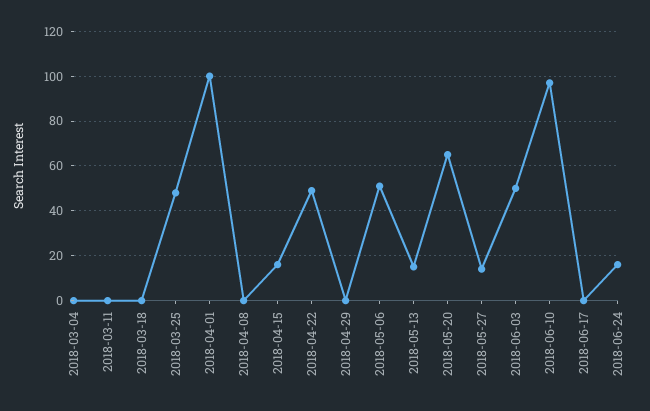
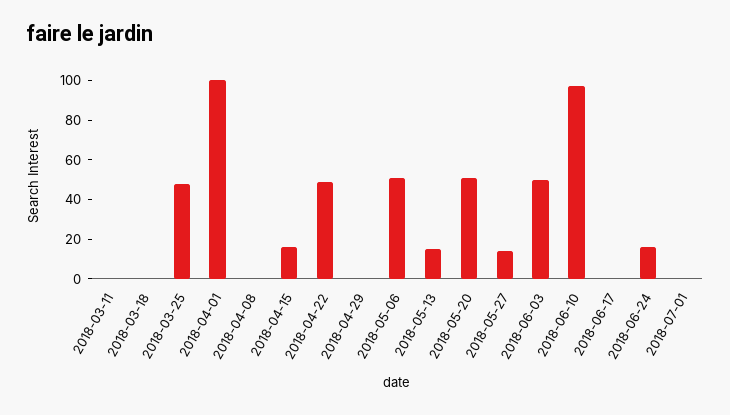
2018-03-04: 0 -> none
2018-05-20: 65 -> 50
2018-07-01: none -> 0

